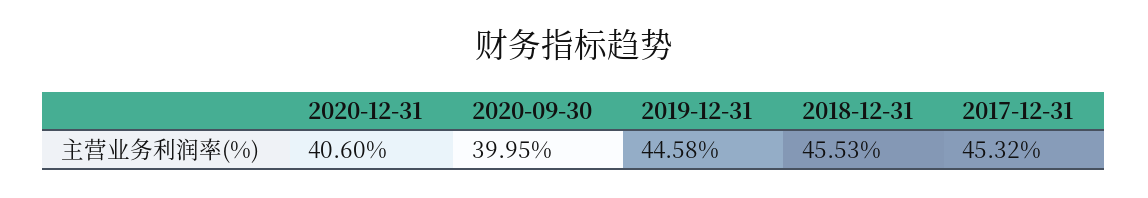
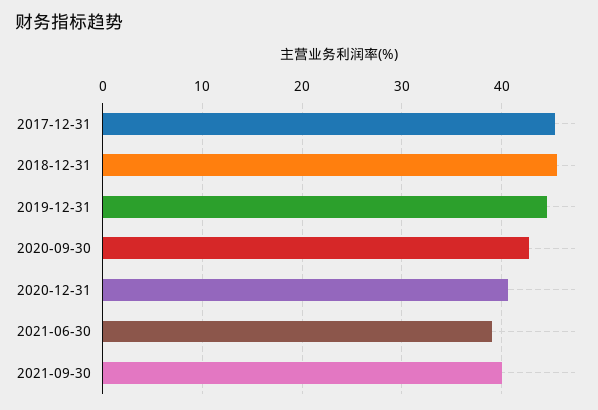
2020-09-30: 39.95 -> 43
2021-06-30: none -> 39
2021-09-30: none -> 40

